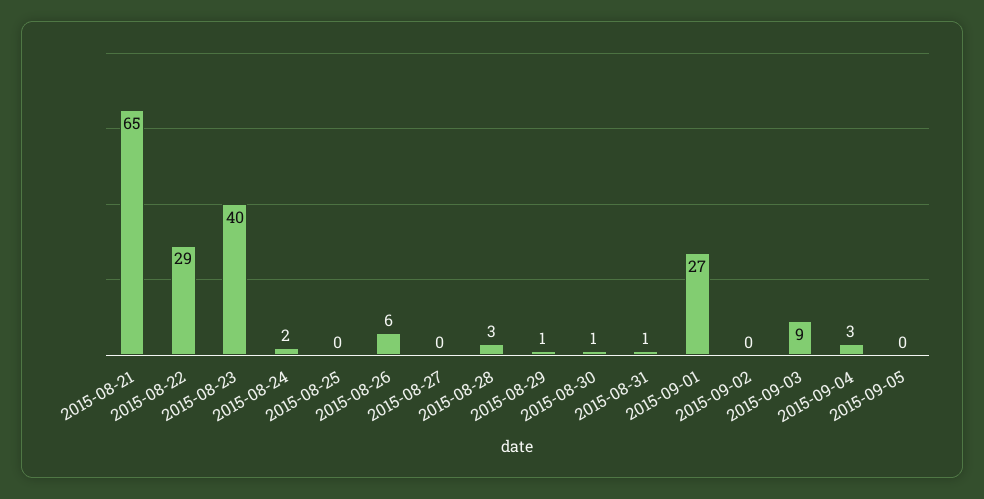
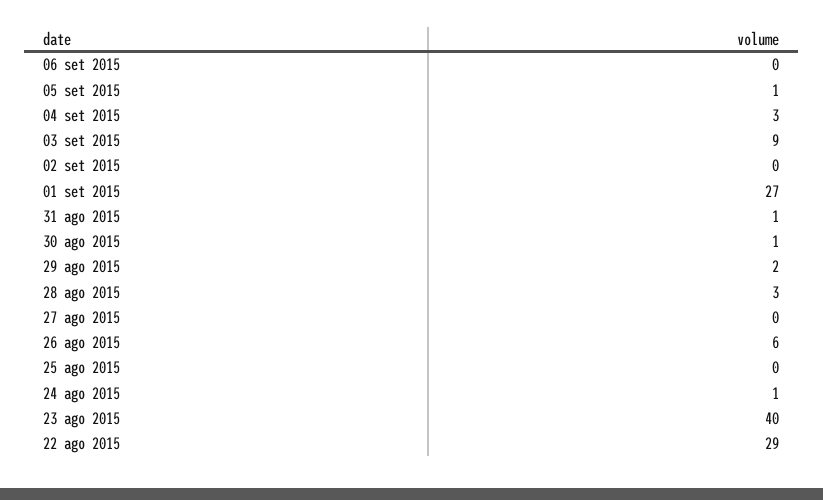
2015-08-21: 65 -> none
2015-08-24: 2 -> 1
2015-08-29: 1 -> 2
2015-09-05: 0 -> 1
06 set 2015: none -> 0

